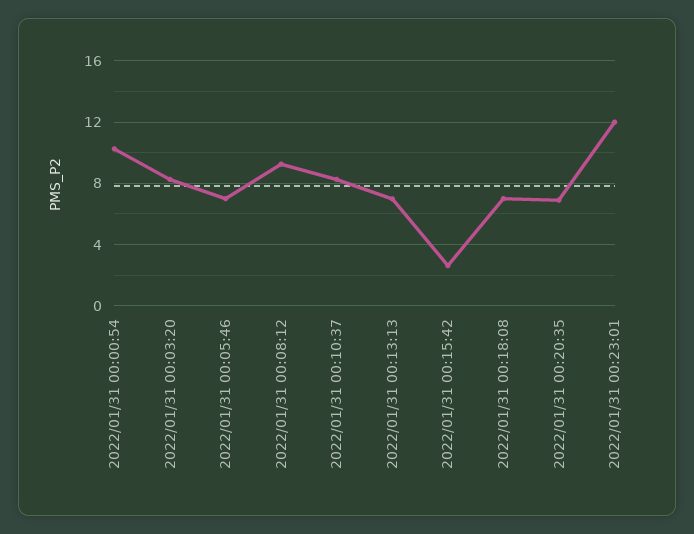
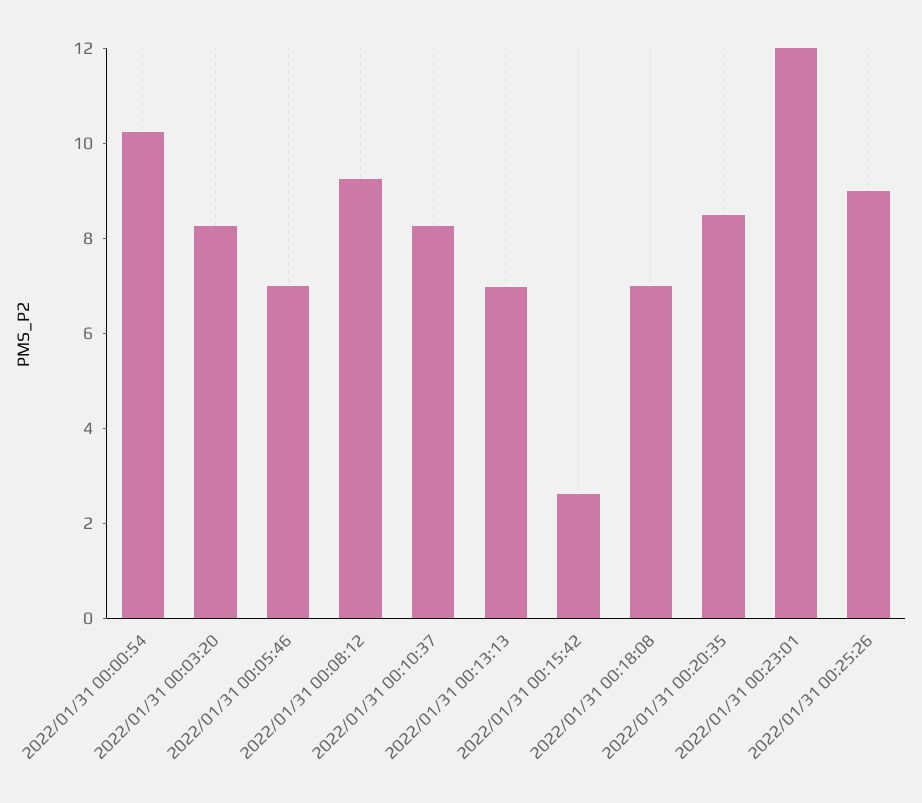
2022/01/31 00:20:35: 7 -> 8.5
2022/01/31 00:25:26: none -> 9

